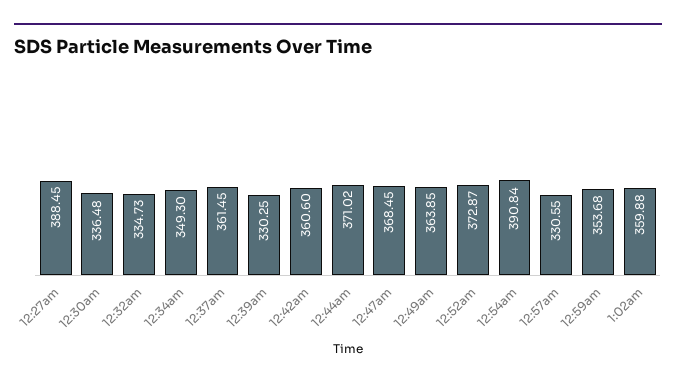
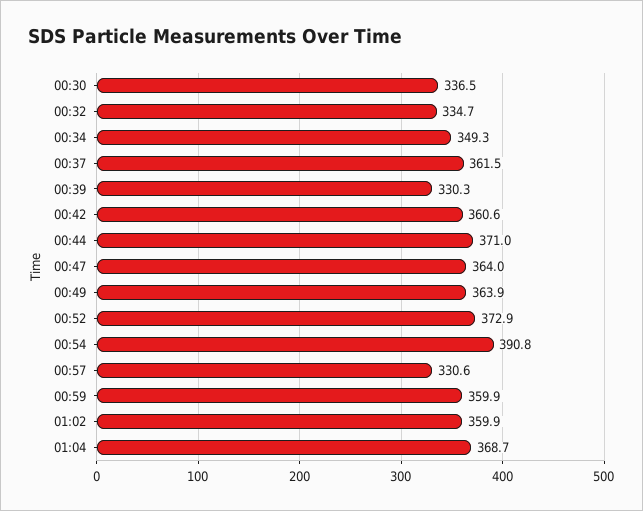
12:27am: 388.45 -> none
12:47am: 368.45 -> 364
12:59am: 353.68 -> 359.9
01:04: none -> 368.7

